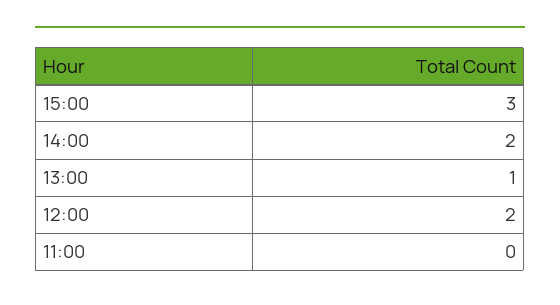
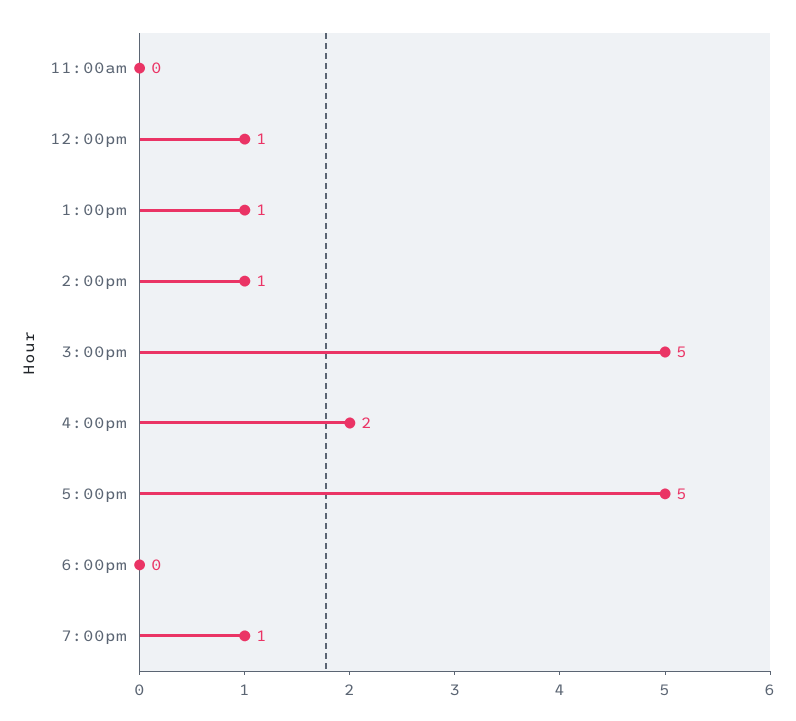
15:00: 3 -> 5
14:00: 2 -> 1
12:00: 2 -> 1
4:00pm: none -> 2
5:00pm: none -> 5
6:00pm: none -> 0
7:00pm: none -> 1

